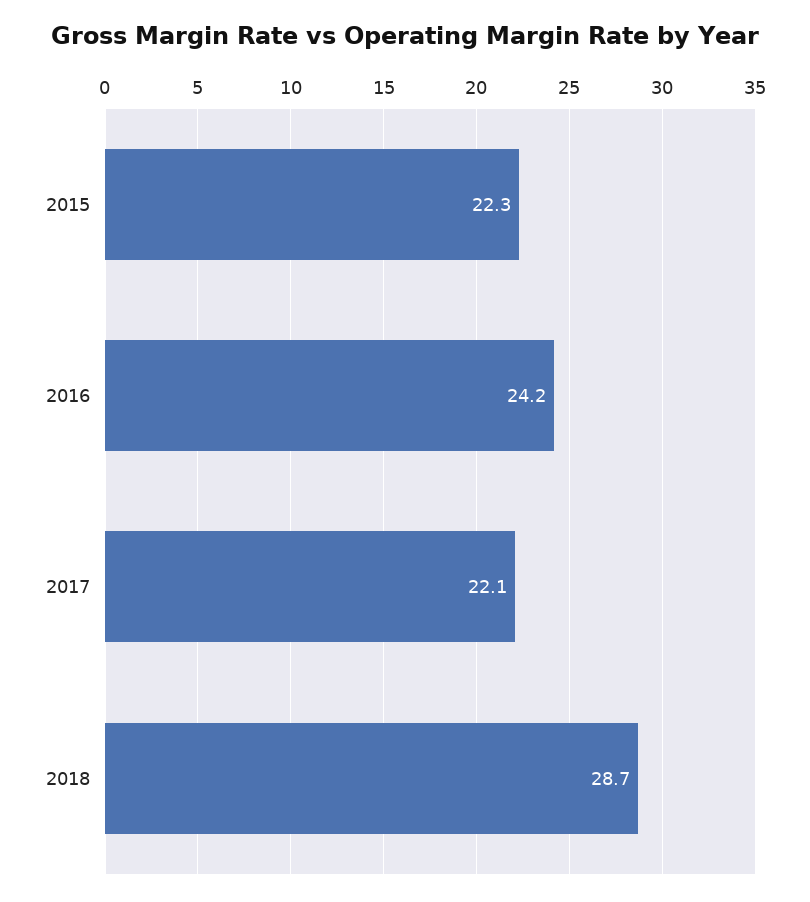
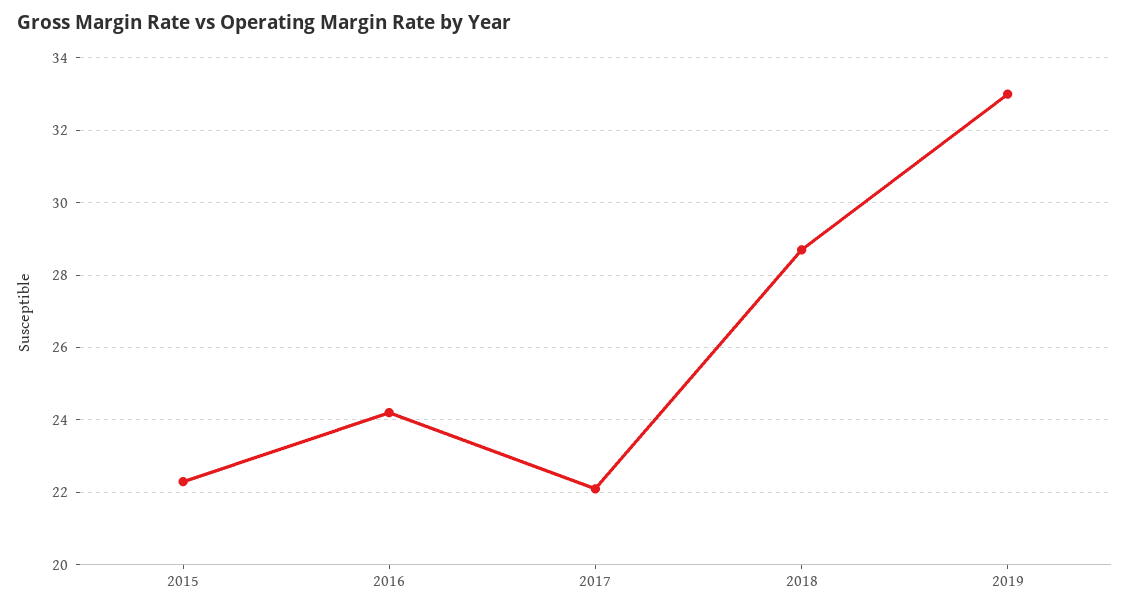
2019: none -> 33

